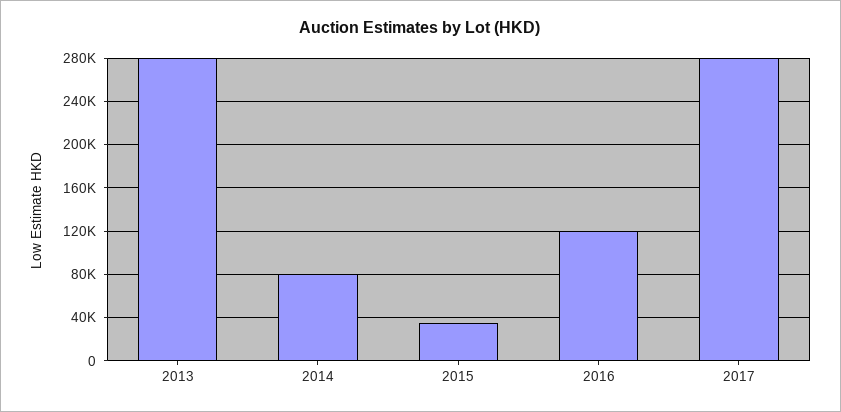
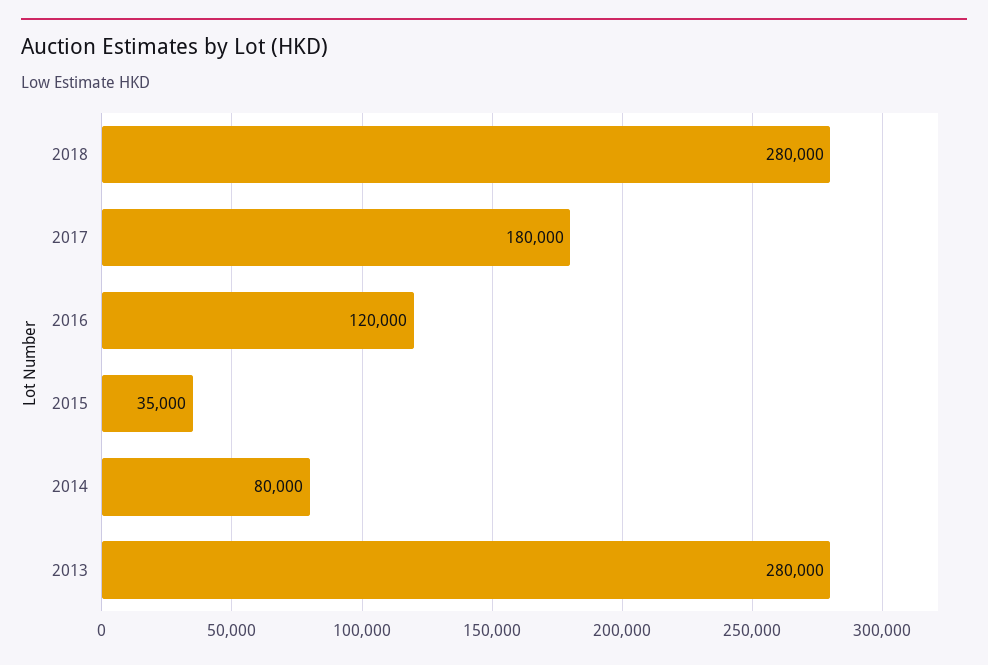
2017: 280000 -> 180000
2018: none -> 280000

